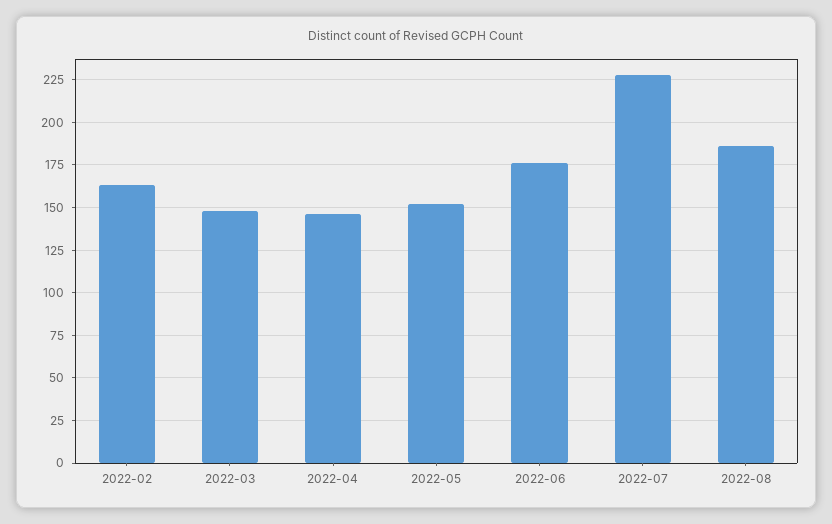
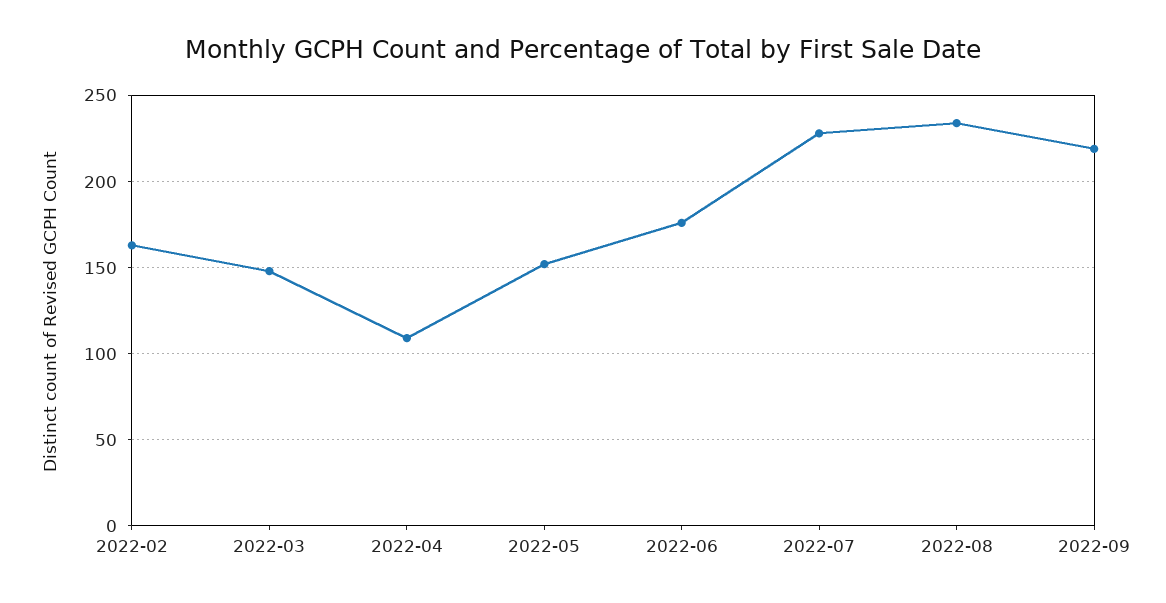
2022-04: 145 -> 110
2022-08: 185 -> 235
2022-09: none -> 220

